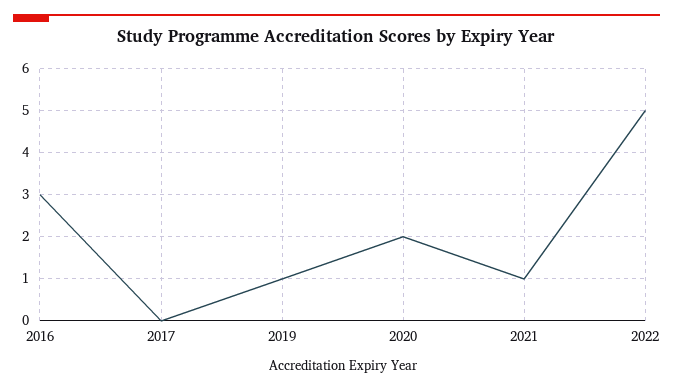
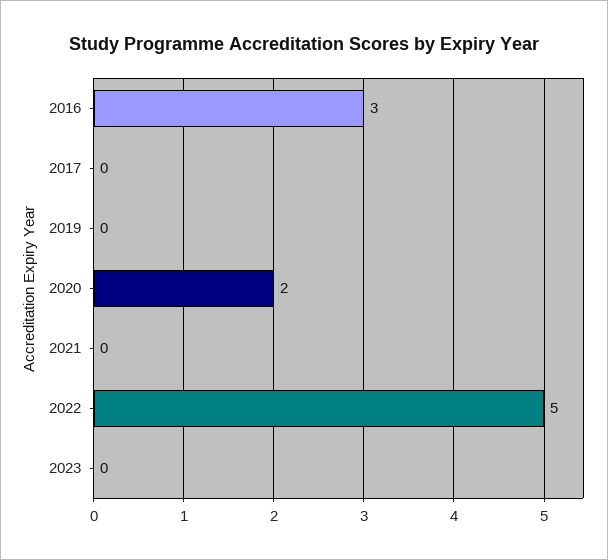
2019: 1 -> 0
2021: 1 -> 0
2023: none -> 0

